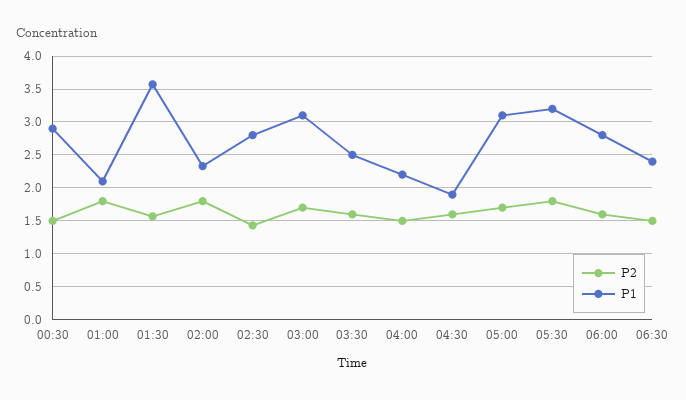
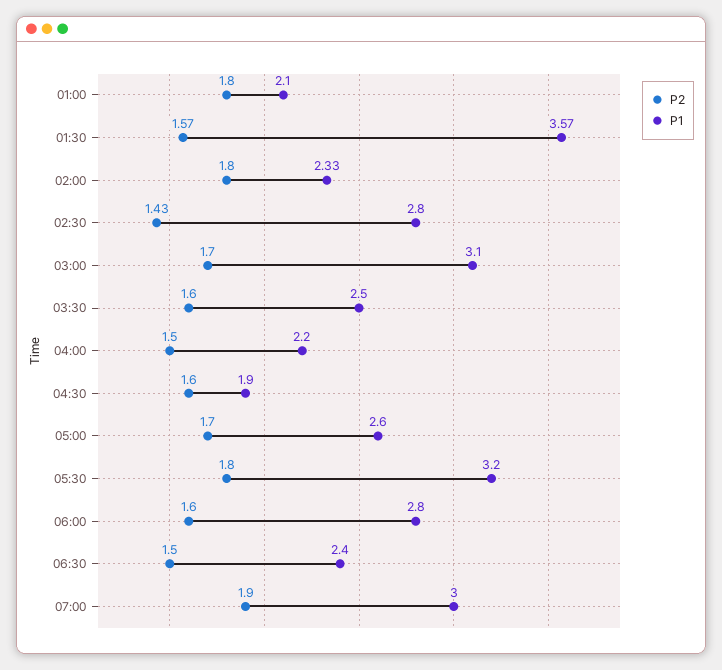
P2, 00:30: 1.5 -> none
P1, 00:30: 2.9 -> none
P1, 05:00: 3.1 -> 2.6
P2, 07:00: none -> 1.9
P1, 07:00: none -> 3

